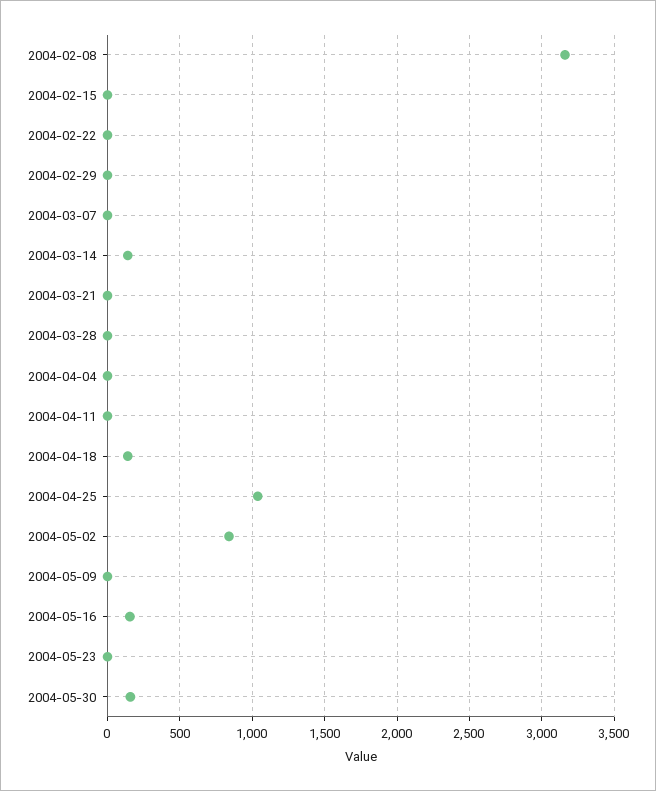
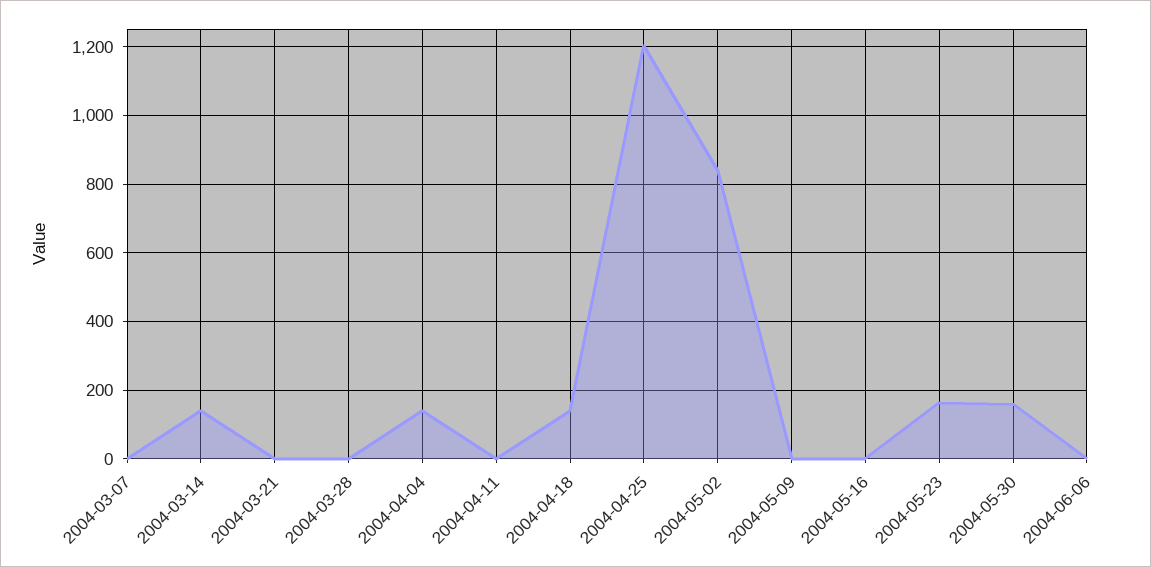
2004-02-08: 3150 -> none
2004-02-15: 0 -> none
2004-02-22: 0 -> none
2004-02-29: 0 -> none
2004-04-04: 0 -> 140
2004-04-25: 1050 -> 1200
2004-05-16: 150 -> 0
2004-05-23: 0 -> 160
2004-06-06: none -> 0

